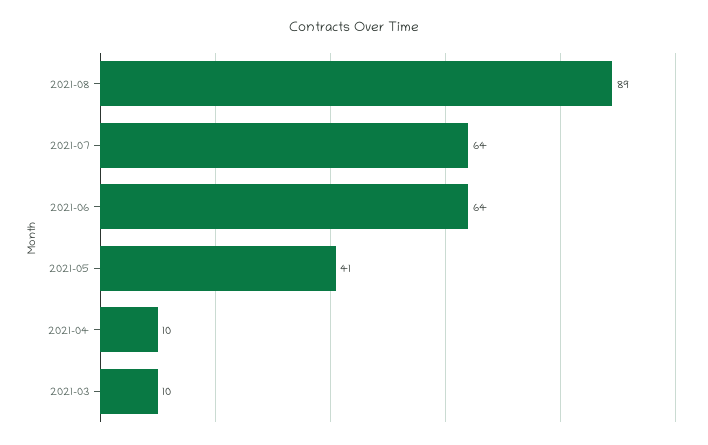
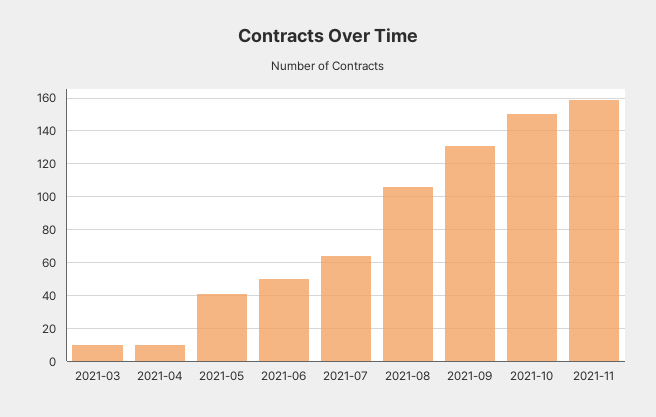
2021-08: 89 -> 105
2021-06: 64 -> 50
2021-09: none -> 130
2021-10: none -> 150
2021-11: none -> 160

